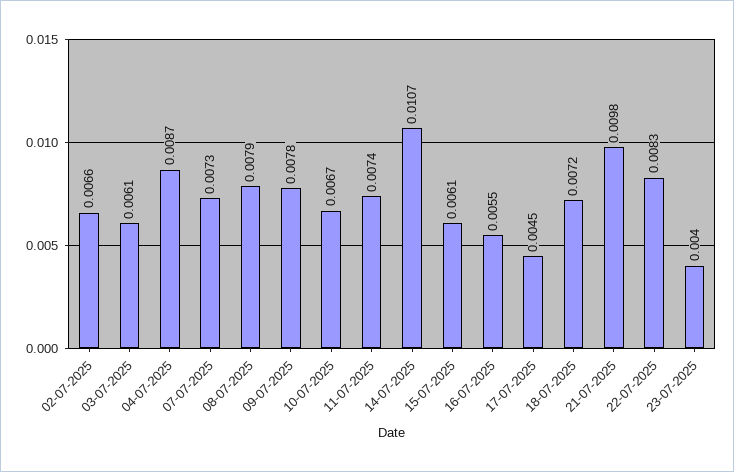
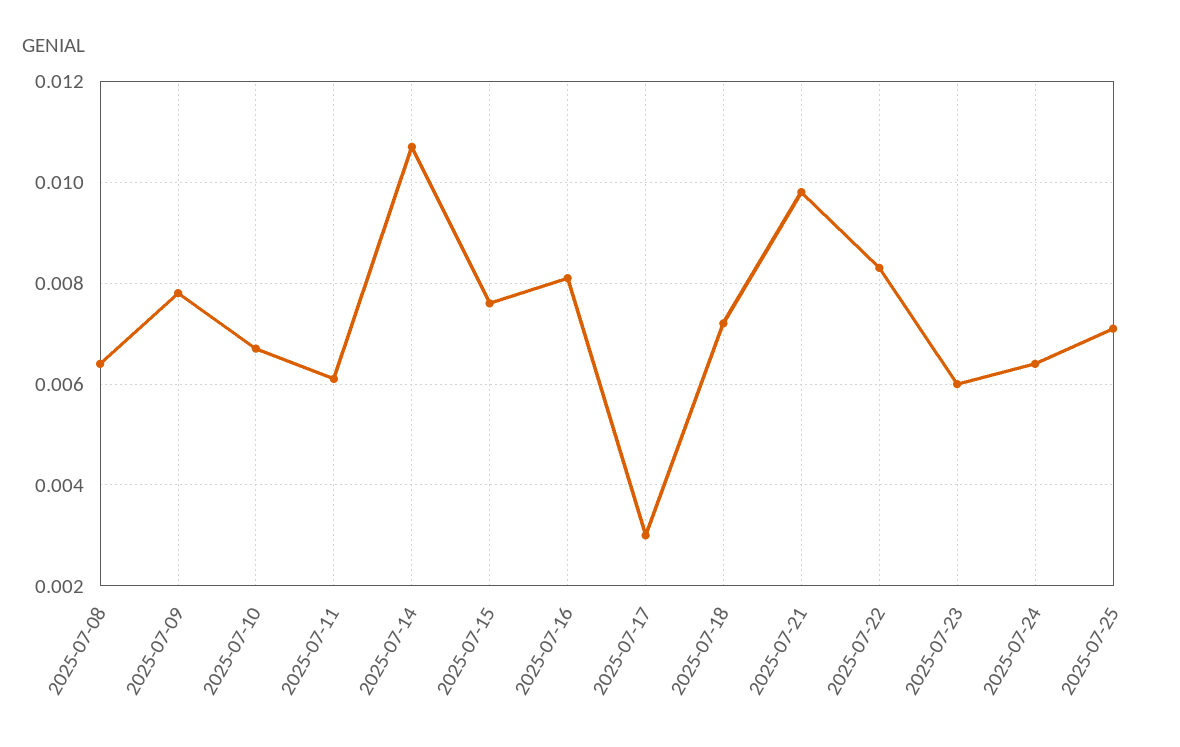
02-07-2025: 0.0066 -> none
03-07-2025: 0.0061 -> none
04-07-2025: 0.0087 -> none
07-07-2025: 0.0073 -> none
08-07-2025: 0.0079 -> 0.0065
11-07-2025: 0.0074 -> 0.006
15-07-2025: 0.0061 -> 0.0075
16-07-2025: 0.0055 -> 0.008
17-07-2025: 0.0045 -> 0.003
23-07-2025: 0.004 -> 0.006
2025-07-24: none -> 0.0065
2025-07-25: none -> 0.007

